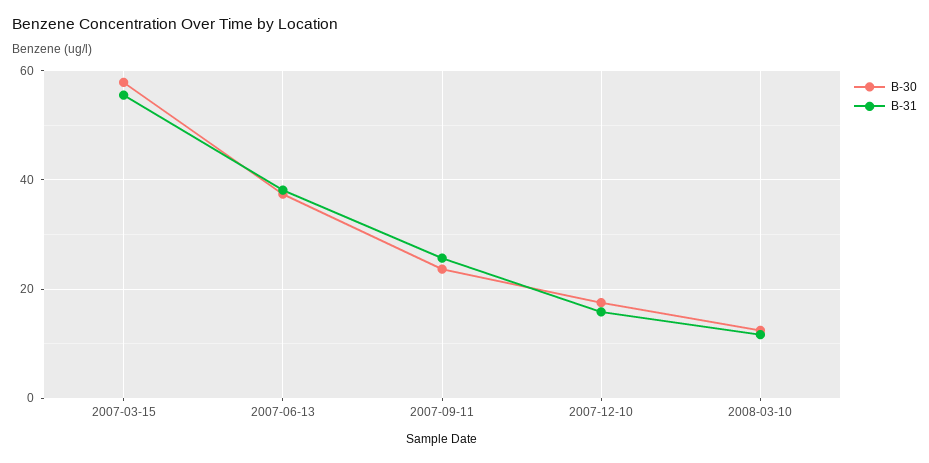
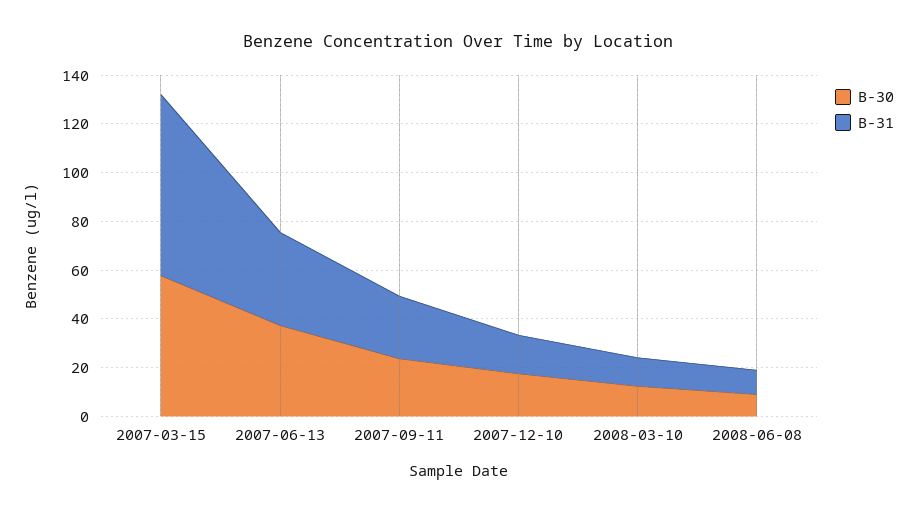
B-31, 2007-03-15: 56 -> 75
B-30, 2008-06-08: none -> 10
B-31, 2008-06-08: none -> 10

